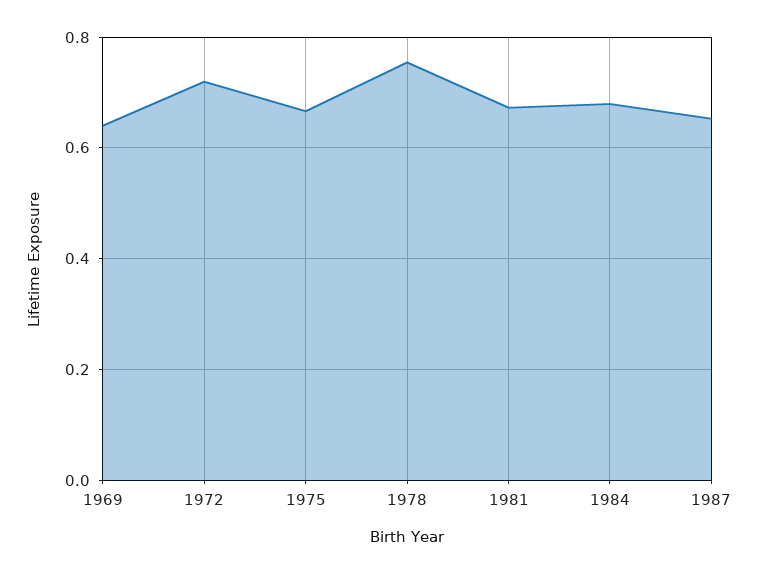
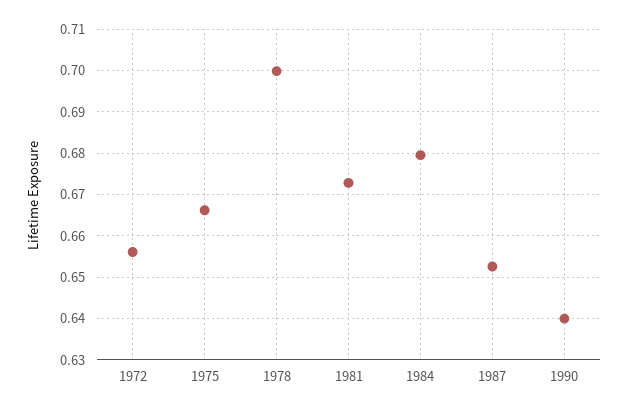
1969: 0.64 -> none
1972: 0.72 -> 0.656
1978: 0.76 -> 0.7
1990: none -> 0.64

